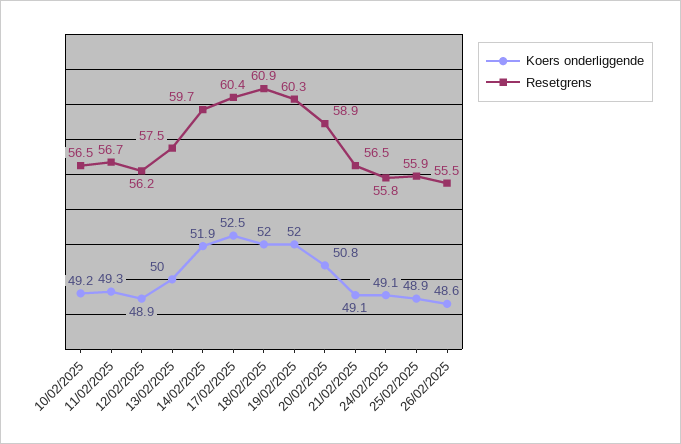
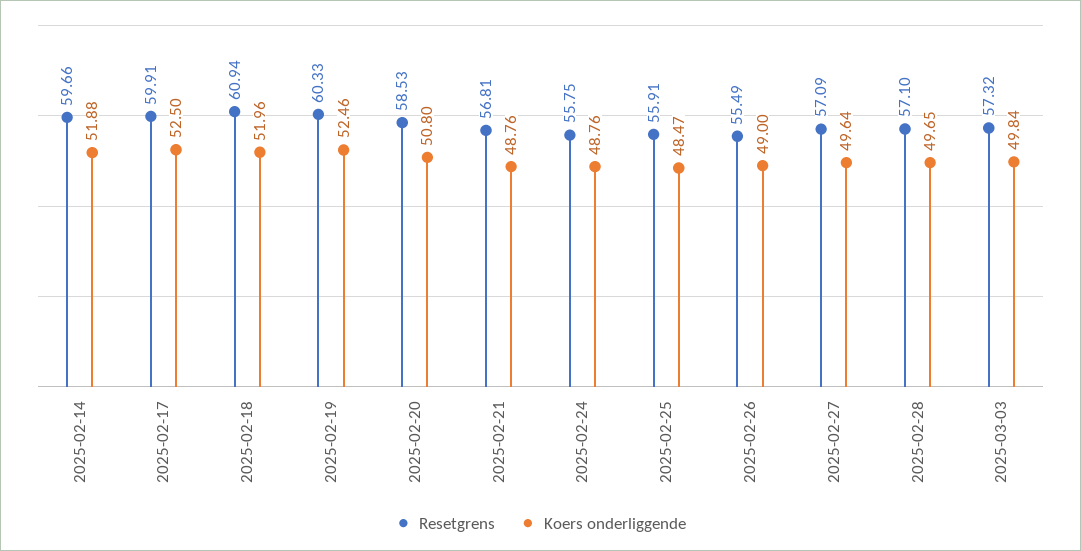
Koers onderliggende, 10/02/2025: 49.2 -> none
Resetgrens, 10/02/2025: 56.5 -> none
Koers onderliggende, 11/02/2025: 49.3 -> none
Resetgrens, 11/02/2025: 56.7 -> none
Koers onderliggende, 12/02/2025: 48.9 -> none
Resetgrens, 12/02/2025: 56.2 -> none
Koers onderliggende, 13/02/2025: 50 -> none
Resetgrens, 13/02/2025: 57.5 -> none
Resetgrens, 17/02/2025: 60.4 -> 59.91
Koers onderliggende, 19/02/2025: 52 -> 52.46
Resetgrens, 20/02/2025: 58.9 -> 58.53
Koers onderliggende, 21/02/2025: 49.1 -> 48.76
Resetgrens, 21/02/2025: 56.5 -> 56.81
Koers onderliggende, 24/02/2025: 49.1 -> 48.76
Koers onderliggende, 25/02/2025: 48.9 -> 48.47
Koers onderliggende, 26/02/2025: 48.6 -> 49
Resetgrens, 2025-02-27: none -> 57.09
Koers onderliggende, 2025-02-27: none -> 49.64
Resetgrens, 2025-02-28: none -> 57.1
Koers onderliggende, 2025-02-28: none -> 49.65
Resetgrens, 2025-03-03: none -> 57.32
Koers onderliggende, 2025-03-03: none -> 49.84

